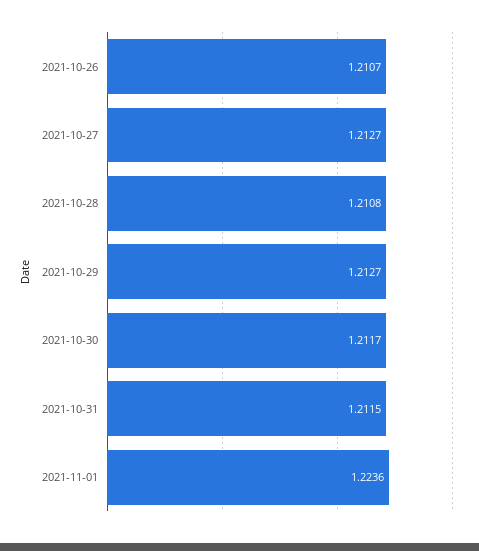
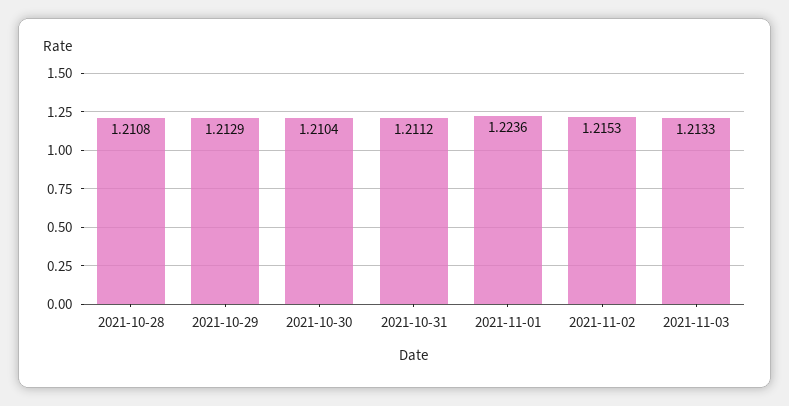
2021-10-26: 1.2107 -> none
2021-10-27: 1.2127 -> none
2021-10-29: 1.2127 -> 1.2129
2021-10-30: 1.2117 -> 1.2104
2021-10-31: 1.2115 -> 1.2112
2021-11-02: none -> 1.2153
2021-11-03: none -> 1.2133

